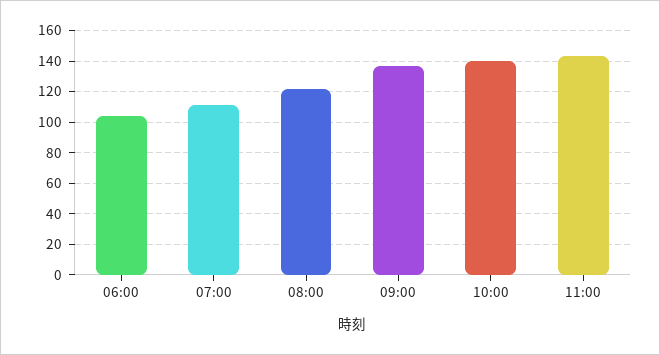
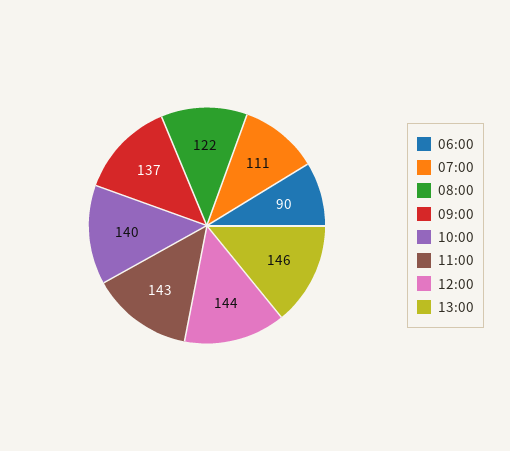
06:00: 105 -> 90
12:00: none -> 144
13:00: none -> 146

